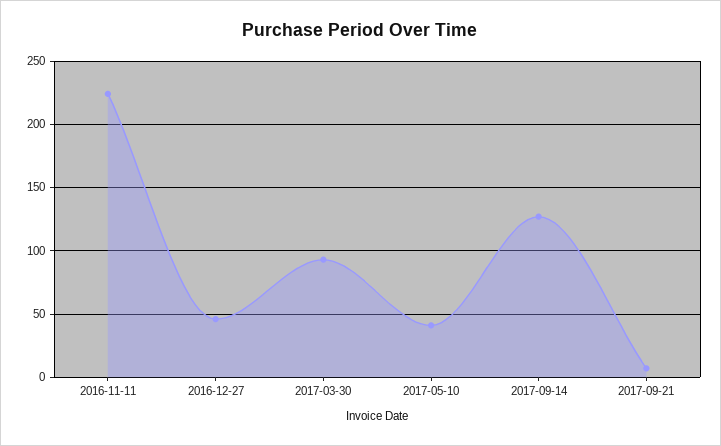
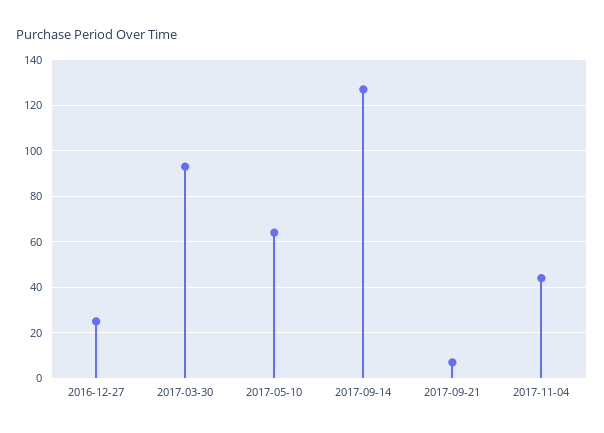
2016-11-11: 225 -> none
2016-12-27: 45 -> 25
2017-05-10: 40 -> 65
2017-11-04: none -> 45

